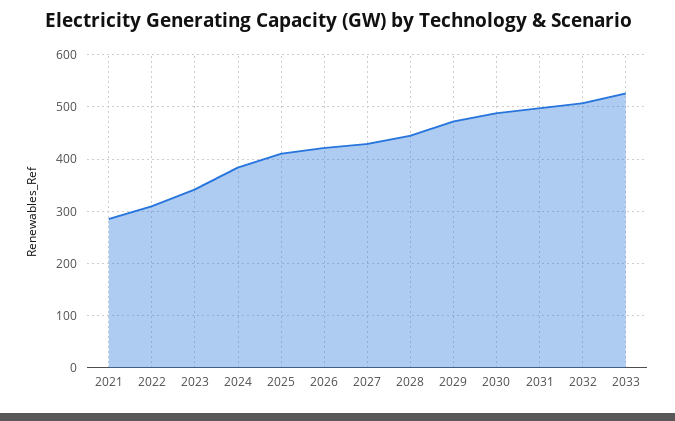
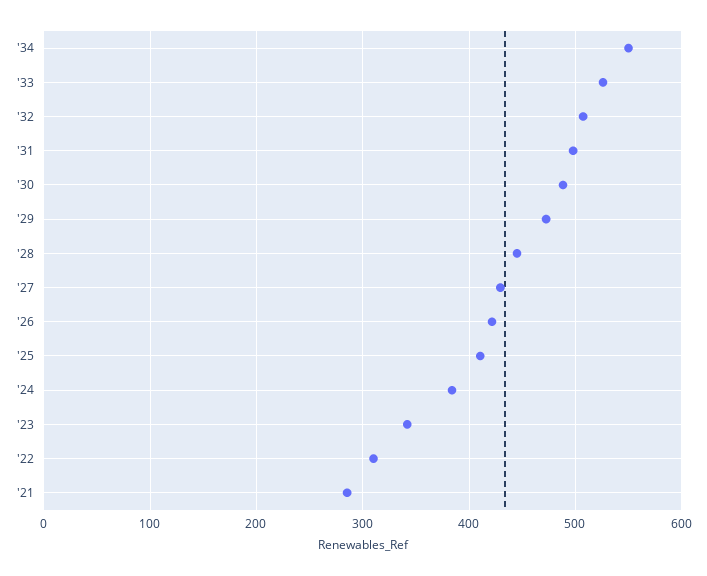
'34: none -> 550

